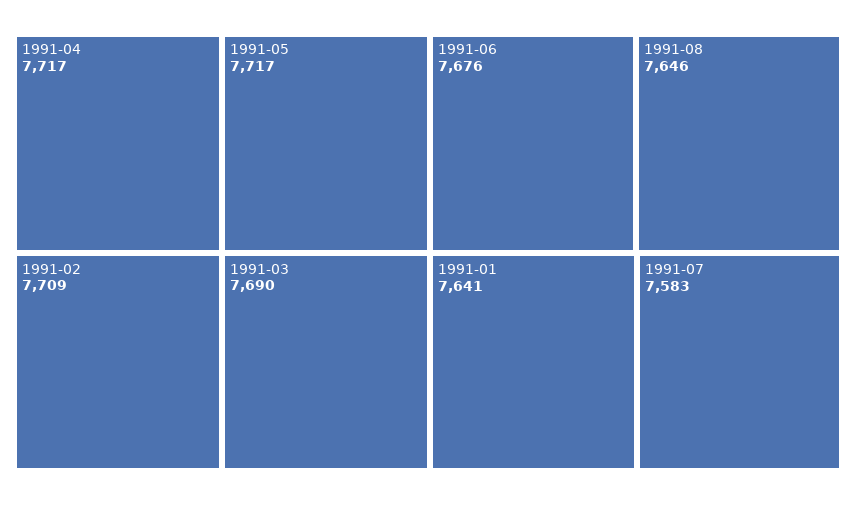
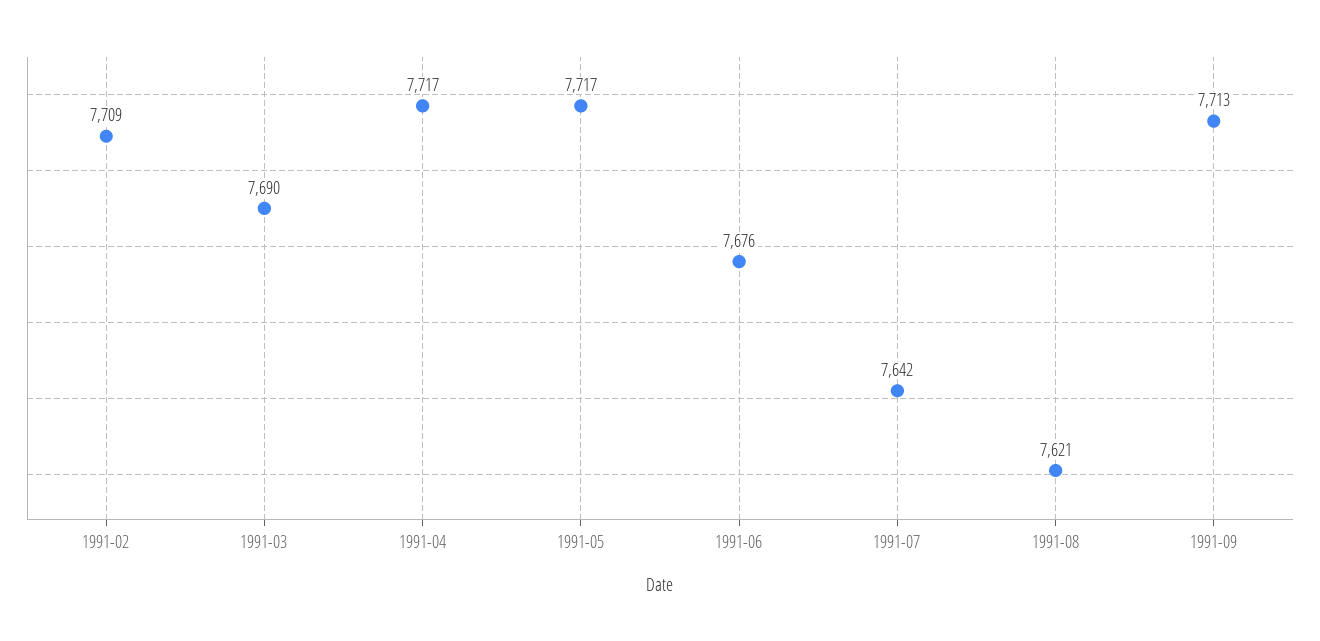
1991-08: 7646 -> 7621
1991-01: 7641 -> none
1991-07: 7583 -> 7642
1991-09: none -> 7713

